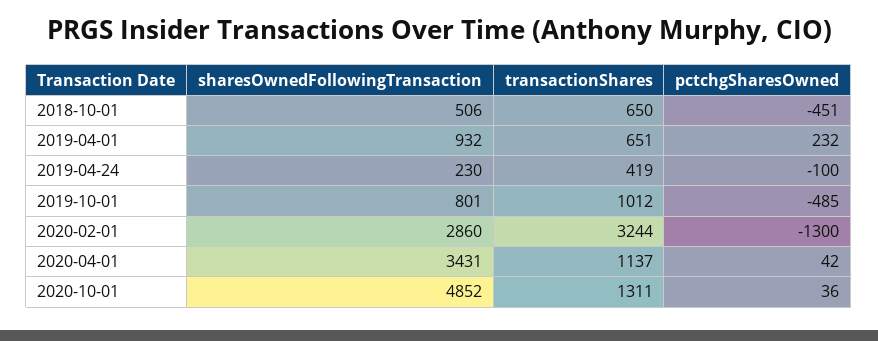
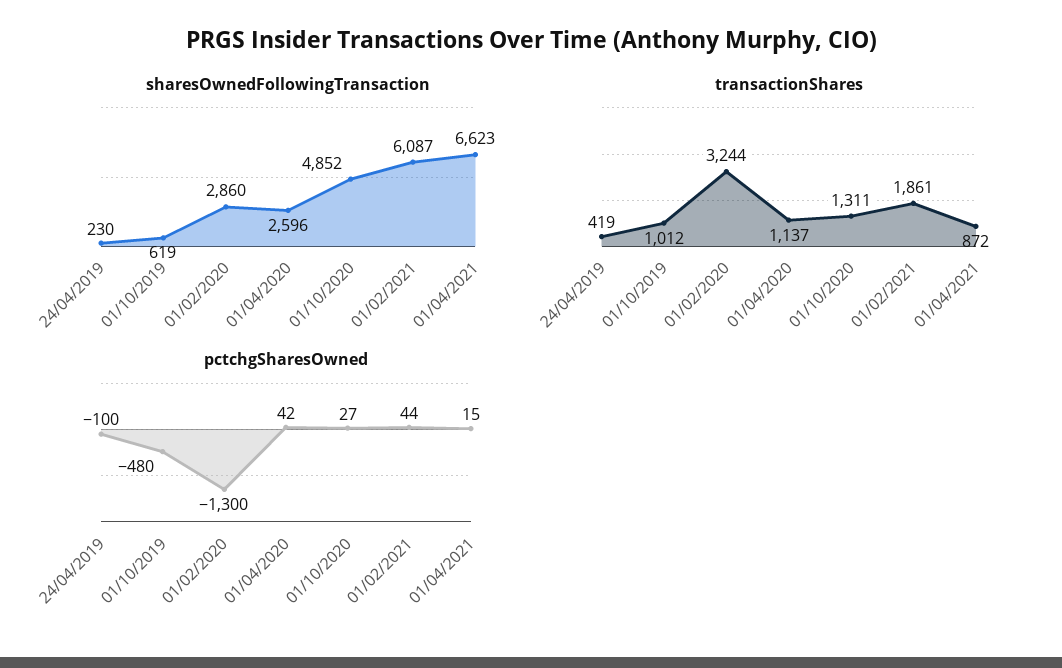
sharesOwnedFollowingTransaction, 2018-10-01: 506 -> none
transactionShares, 2018-10-01: 650 -> none
pctchgSharesOwned, 2018-10-01: -451 -> none
sharesOwnedFollowingTransaction, 2019-04-01: 932 -> none
transactionShares, 2019-04-01: 651 -> none
pctchgSharesOwned, 2019-04-01: 232 -> none
sharesOwnedFollowingTransaction, 2019-10-01: 801 -> 619
pctchgSharesOwned, 2019-10-01: -485 -> -480
sharesOwnedFollowingTransaction, 2020-04-01: 3431 -> 2596
pctchgSharesOwned, 2020-10-01: 36 -> 27
sharesOwnedFollowingTransaction, 01/02/2021: none -> 6087
sharesOwnedFollowingTransaction, 01/04/2021: none -> 6623
transactionShares, 01/02/2021: none -> 1861
transactionShares, 01/04/2021: none -> 872
pctchgSharesOwned, 01/02/2021: none -> 44
pctchgSharesOwned, 01/04/2021: none -> 15

